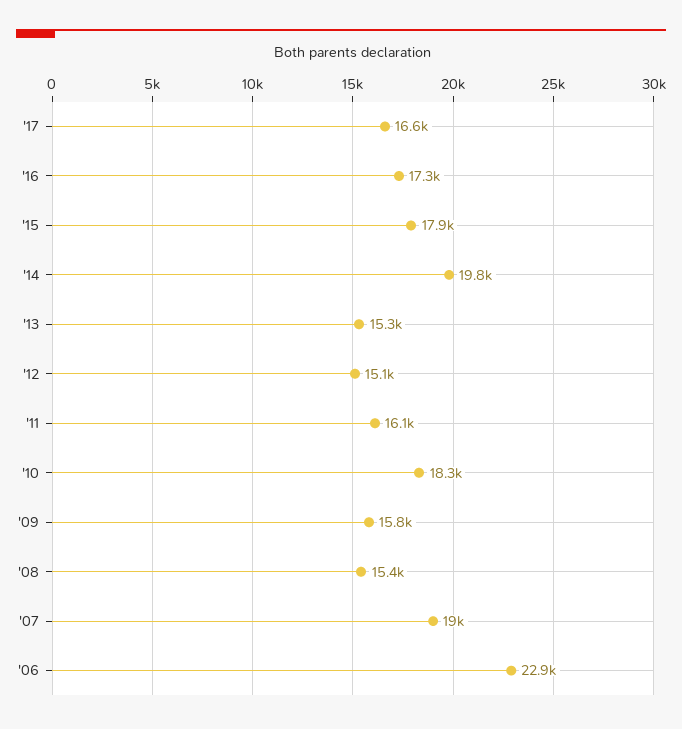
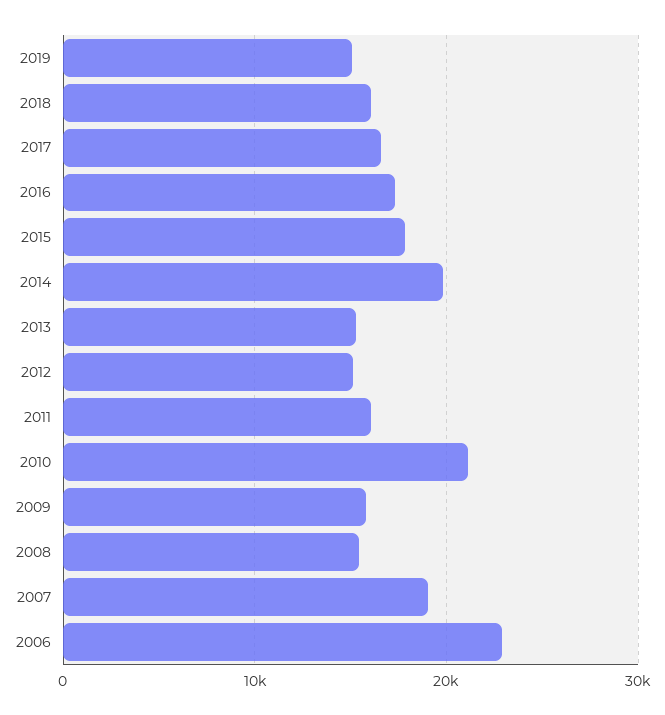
'10: 18300 -> 21000
2019: none -> 15000
2018: none -> 16000

